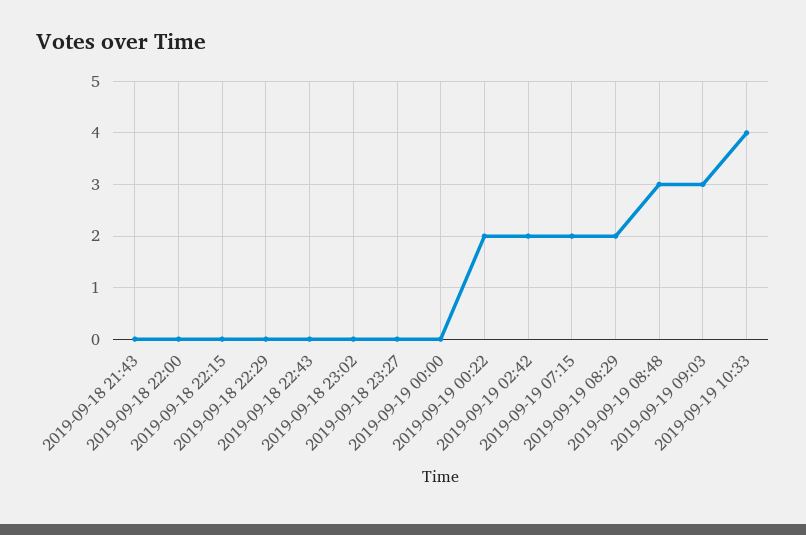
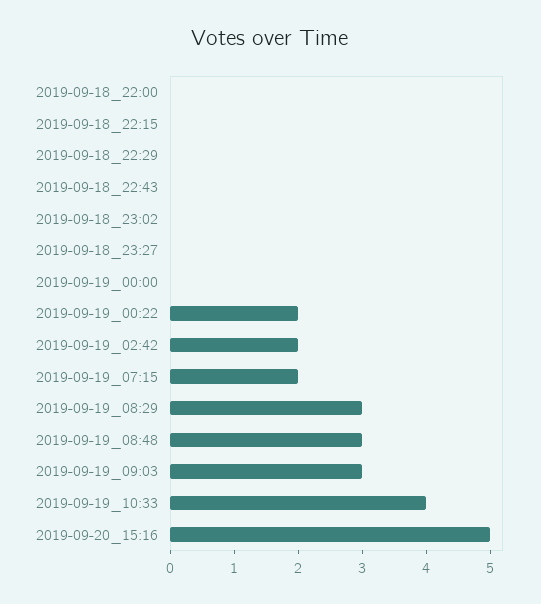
2019-09-18 21:43: 0 -> none
2019-09-19 08:29: 2 -> 3
2019-09-20_15:16: none -> 5

